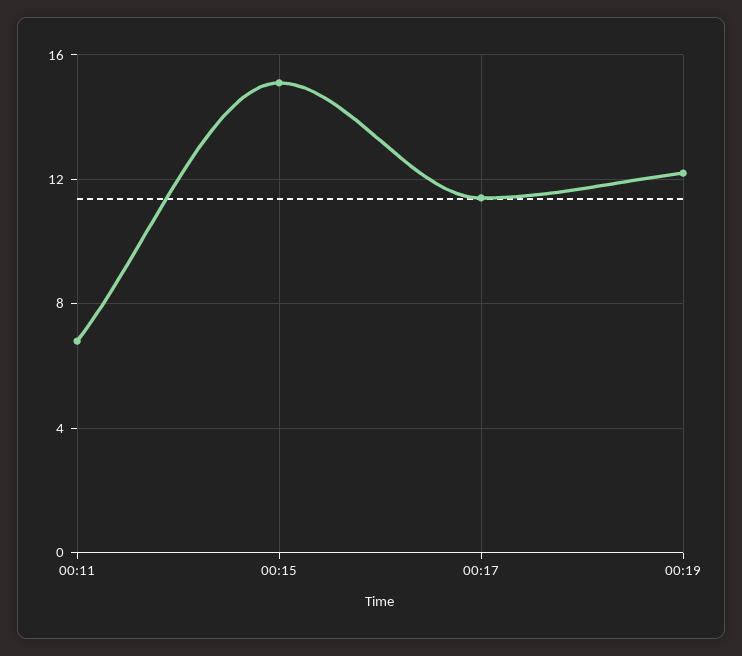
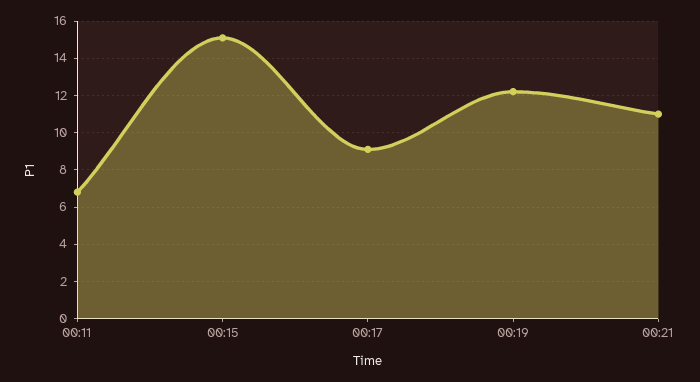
00:17: 11.5 -> 9
00:21: none -> 11

